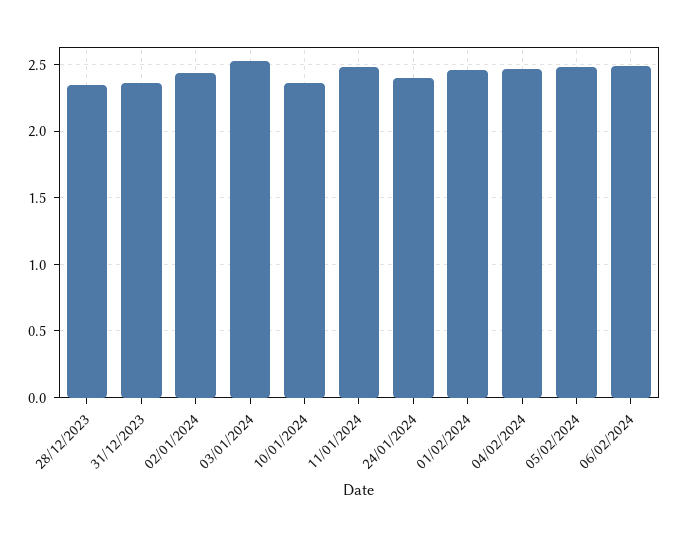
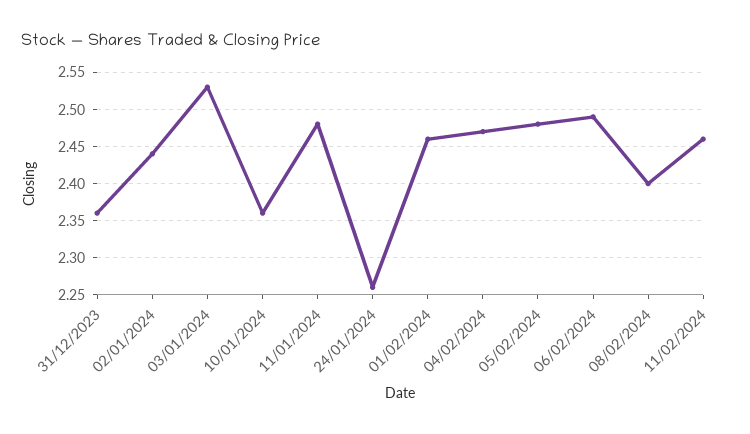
28/12/2023: 2.35 -> none
24/01/2024: 2.4 -> 2.26
08/02/2024: none -> 2.4
11/02/2024: none -> 2.46

